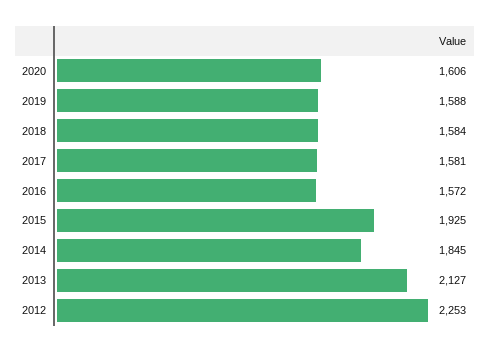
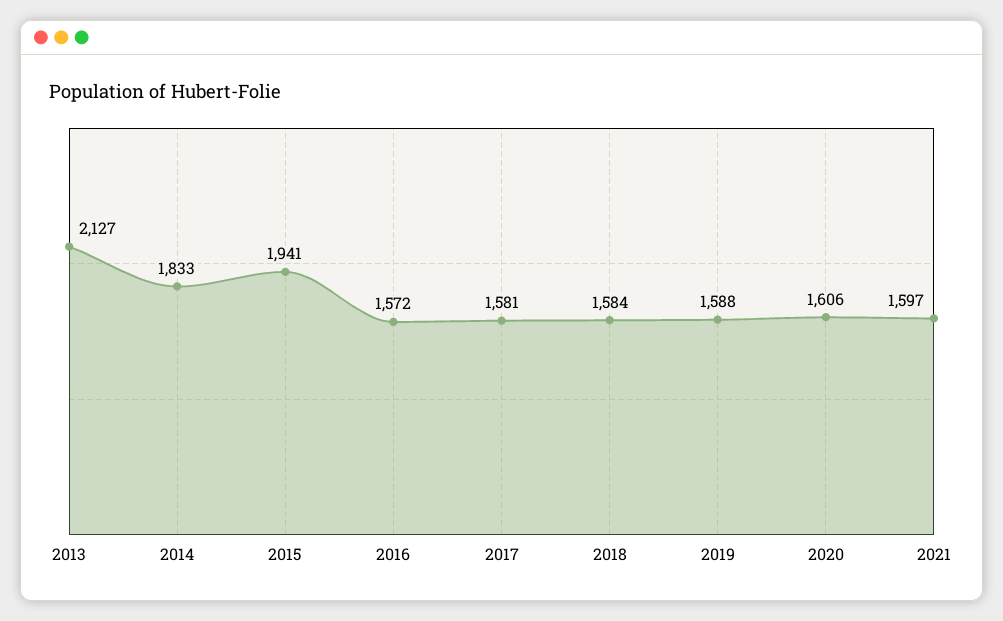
2015: 1925 -> 1941
2014: 1845 -> 1833
2012: 2253 -> none
2021: none -> 1597

